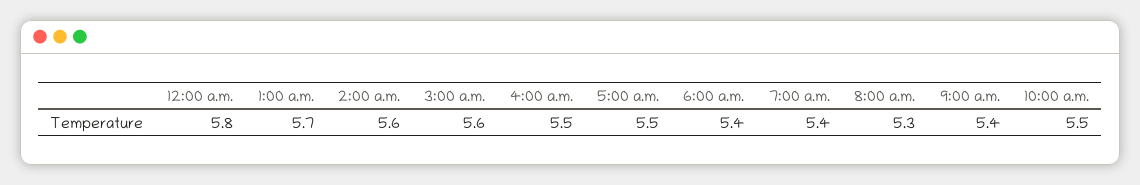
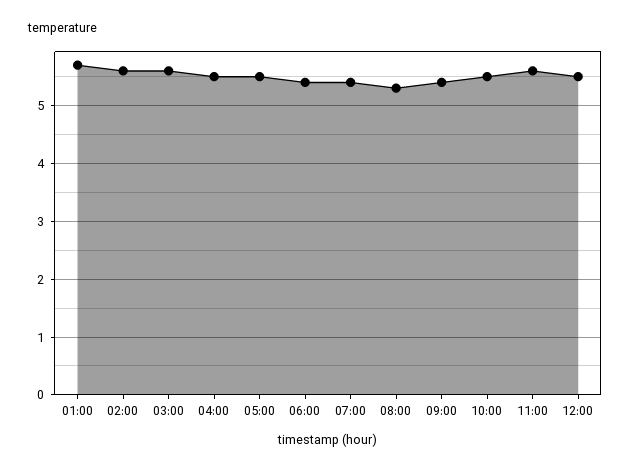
12:00 a.m.: 5.8 -> none
11:00: none -> 5.5
12:00: none -> 5.5

